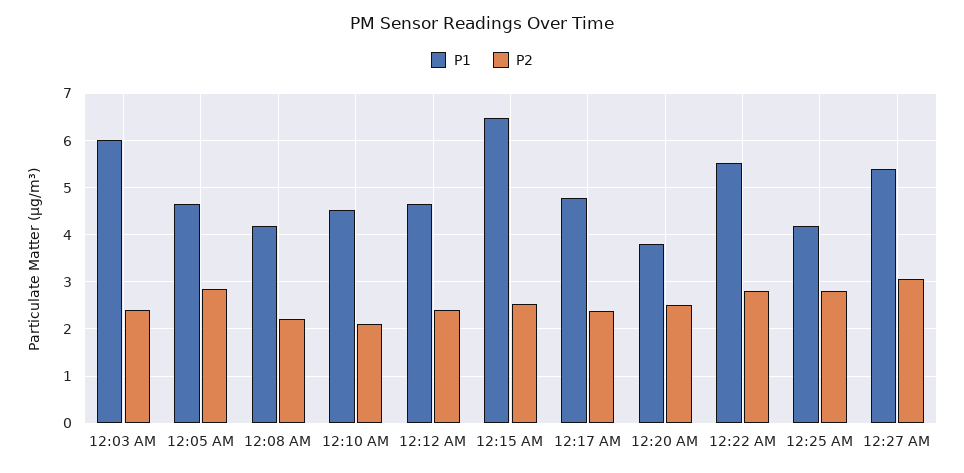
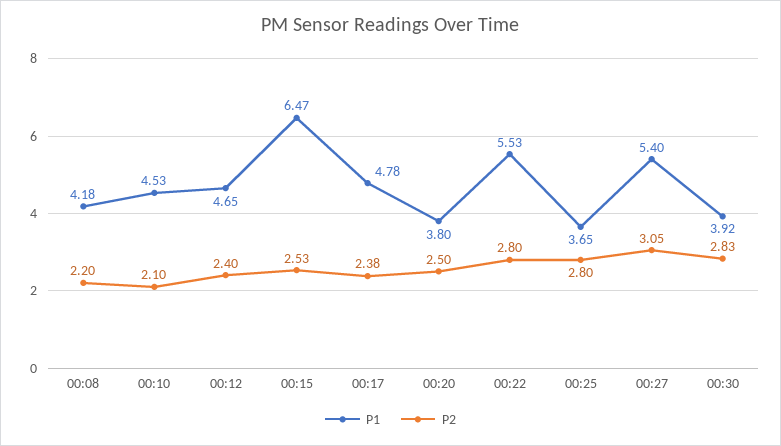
P1, 12:03 AM: 6 -> none
P2, 12:03 AM: 2.4 -> none
P1, 12:05 AM: 4.6 -> none
P2, 12:05 AM: 2.8 -> none
P1, 12:25 AM: 4.2 -> 3.65
P1, 00:30: none -> 3.92
P2, 00:30: none -> 2.83

